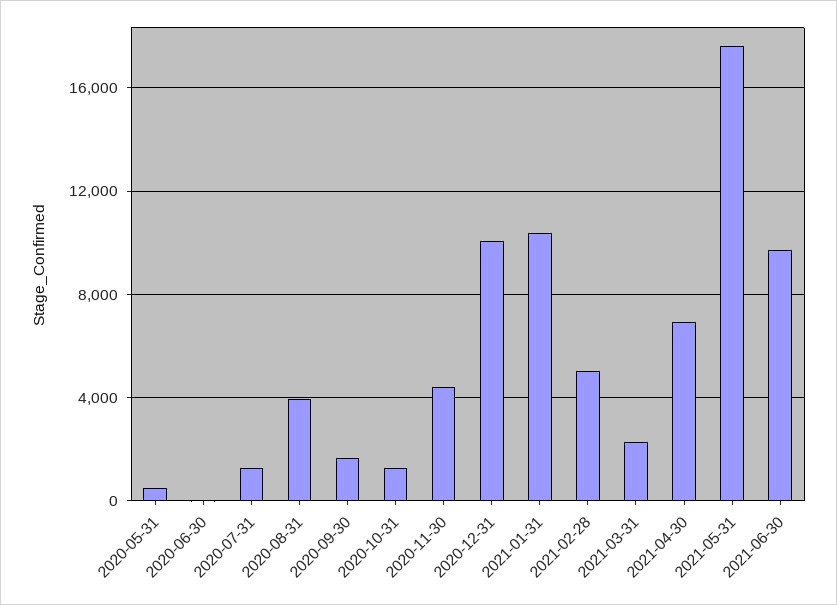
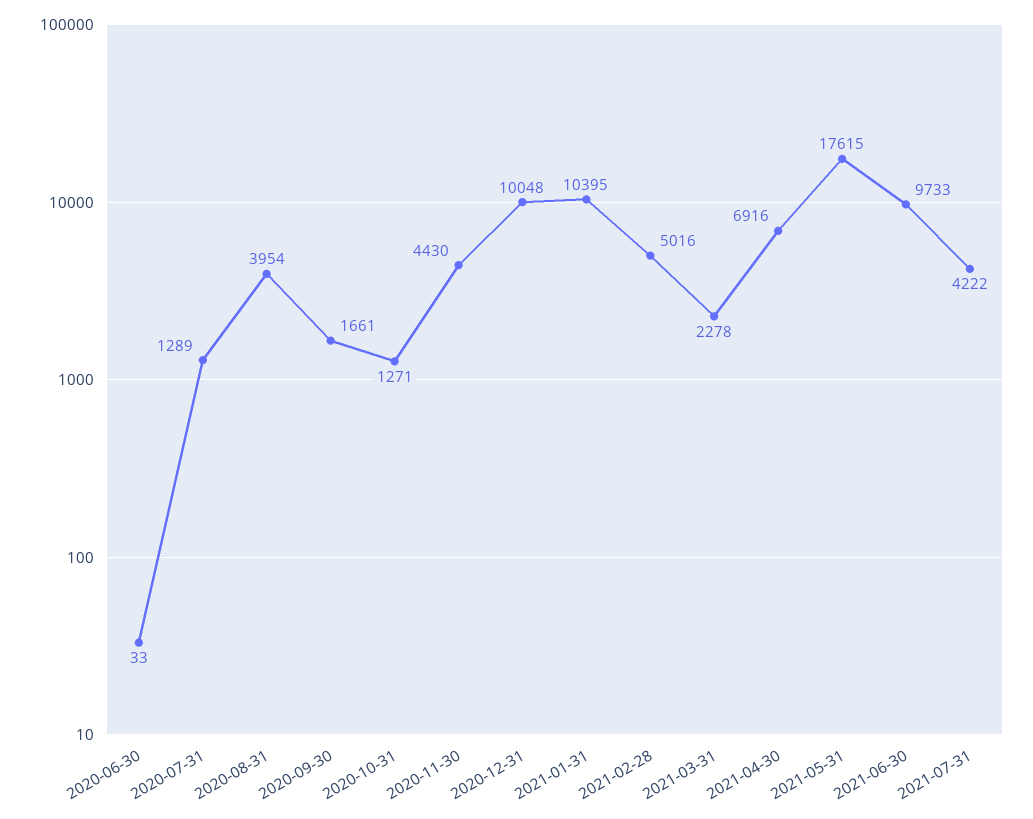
2020-05-31: 500 -> none
2021-07-31: none -> 4222

